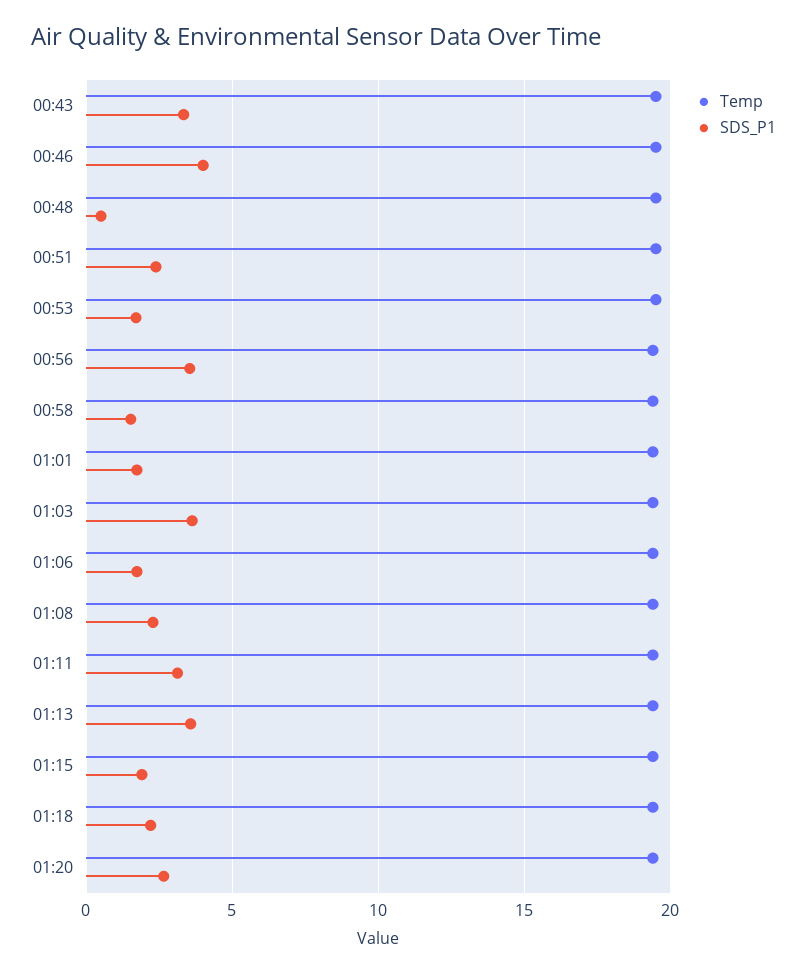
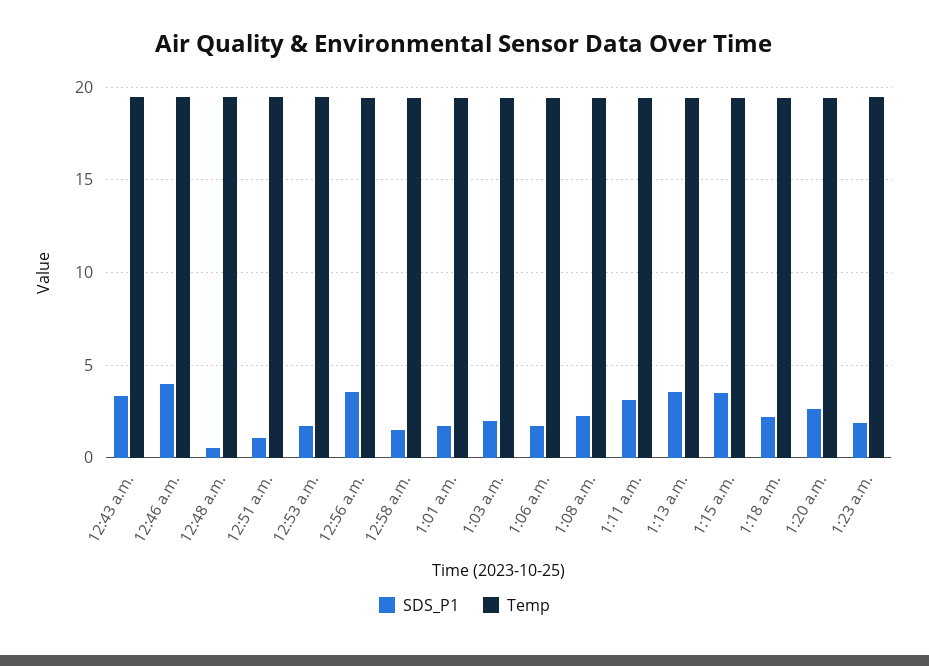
SDS_P1, 00:51: 2.5 -> 1
SDS_P1, 01:03: 3.5 -> 2
SDS_P1, 01:15: 2 -> 3.5
SDS_P1, 1:23 a.m.: none -> 2
Temp, 1:23 a.m.: none -> 19.5

